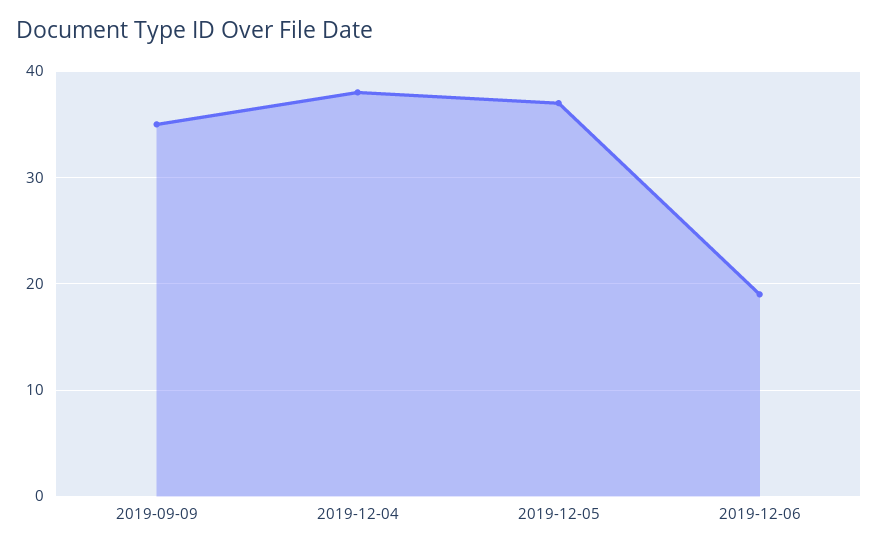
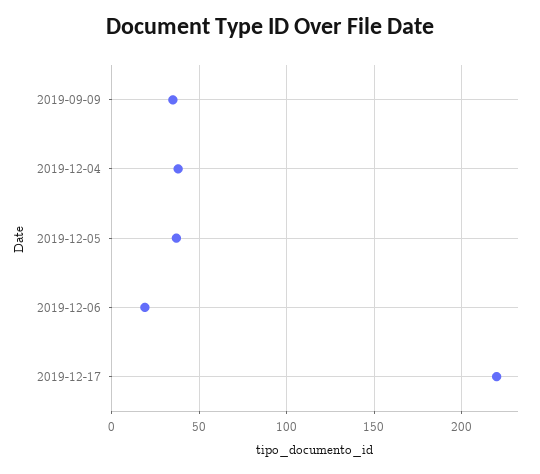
2019-12-17: none -> 220

